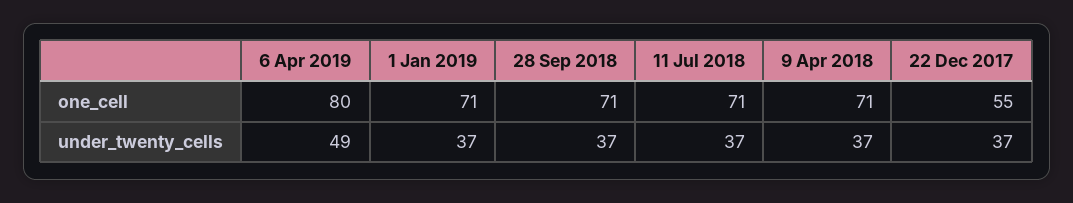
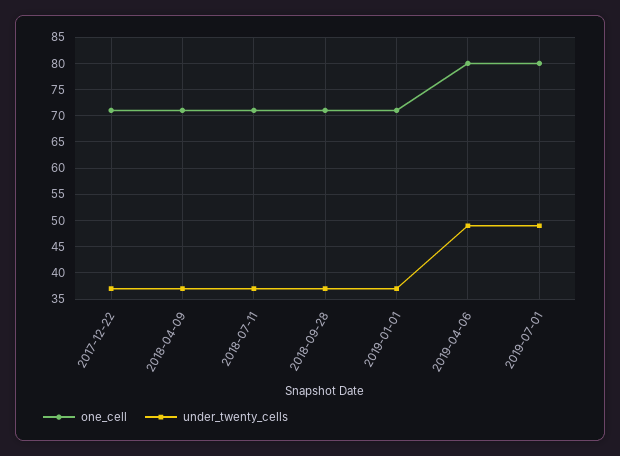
one_cell, 22 Dec 2017: 55 -> 70
one_cell, 2019-07-01: none -> 80
under_twenty_cells, 2019-07-01: none -> 50

